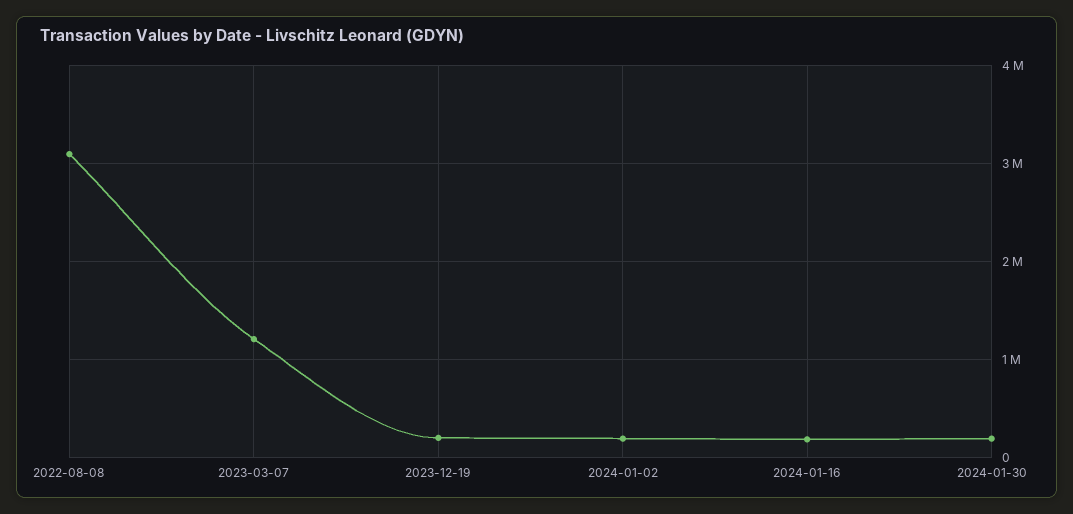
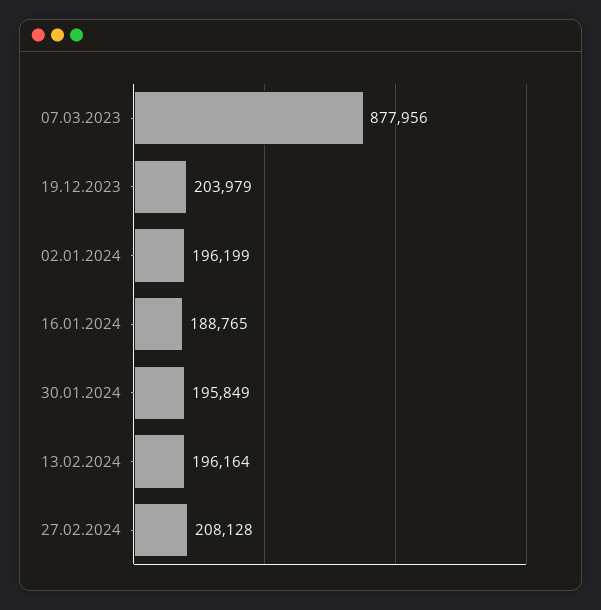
2022-08-08: 3100000 -> none
2023-03-07: 1200000 -> 877956
13.02.2024: none -> 196164
27.02.2024: none -> 208128

